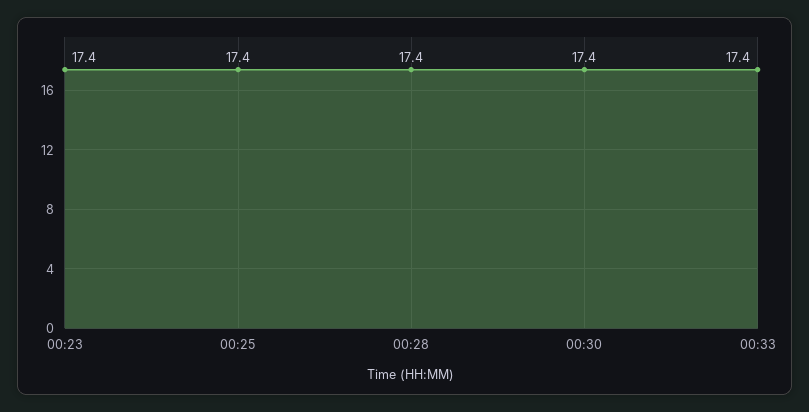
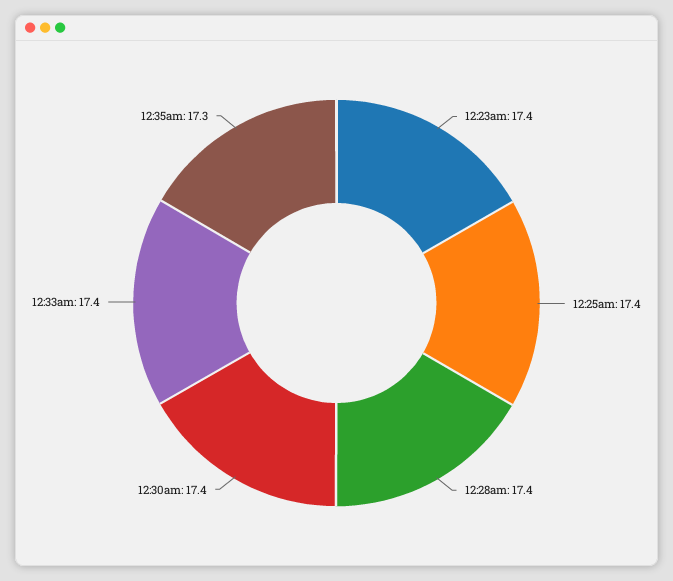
12:35am: none -> 17.3

